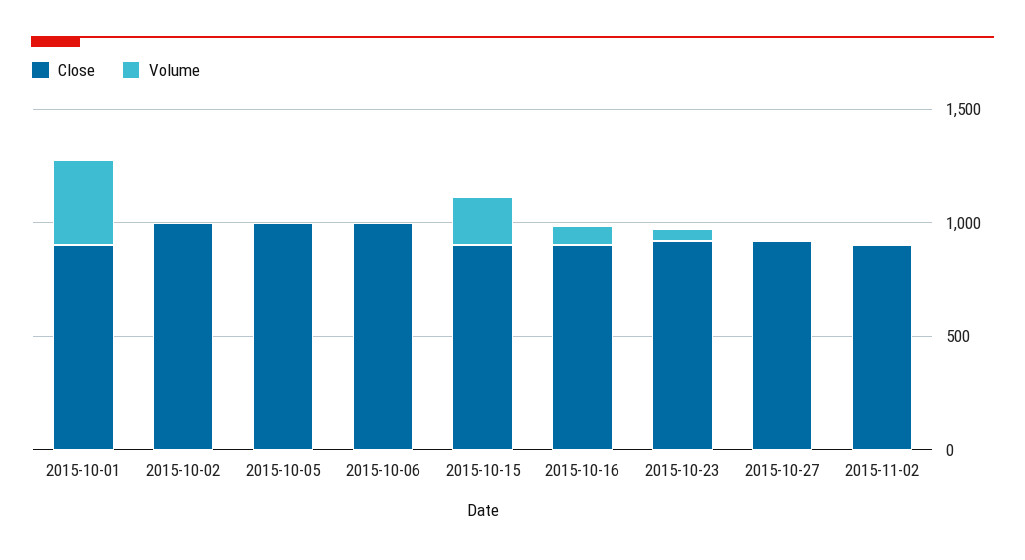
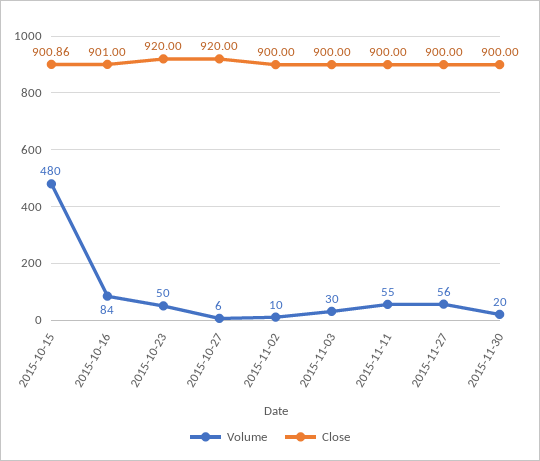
Close, 2015-10-01: 900 -> none
Volume, 2015-10-01: 400 -> none
Close, 2015-10-02: 1000 -> none
Volume, 2015-10-02: 0 -> none
Close, 2015-10-05: 1000 -> none
Volume, 2015-10-05: 0 -> none
Close, 2015-10-06: 1000 -> none
Volume, 2015-10-06: 0 -> none
Volume, 2015-10-15: 200 -> 480
Volume, 2015-11-03: none -> 30
Close, 2015-11-03: none -> 900
Volume, 2015-11-11: none -> 55
Close, 2015-11-11: none -> 900
Volume, 2015-11-27: none -> 56
Close, 2015-11-27: none -> 900
Volume, 2015-11-30: none -> 20
Close, 2015-11-30: none -> 900

